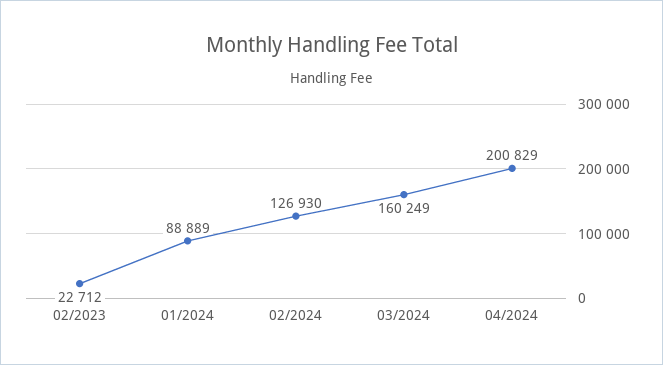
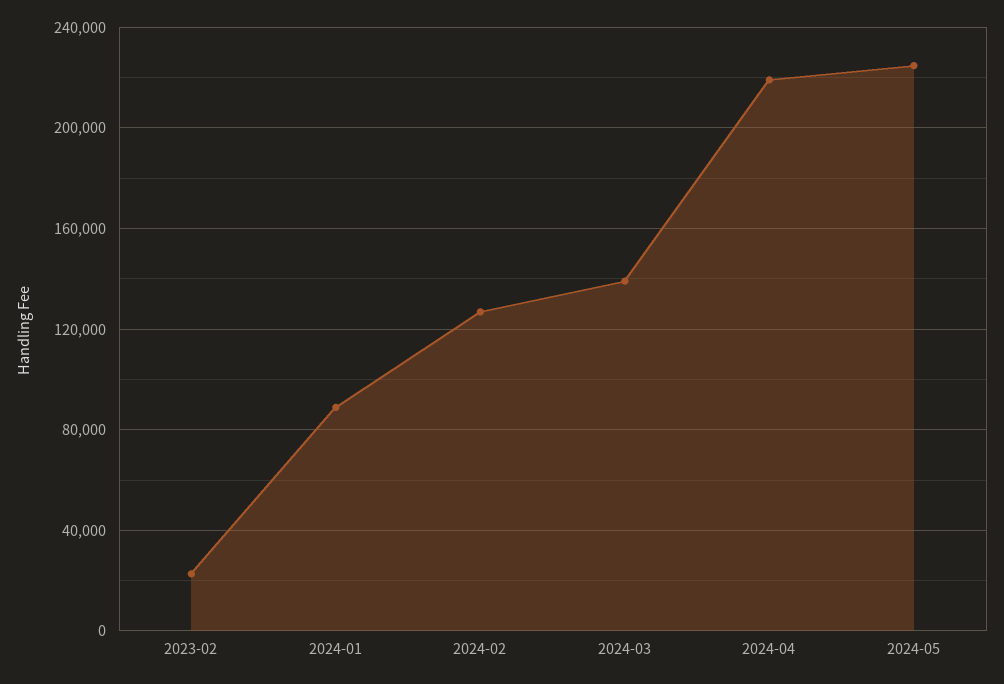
03/2024: 160249 -> 140000
04/2024: 200829 -> 220000
2024-05: none -> 225000

